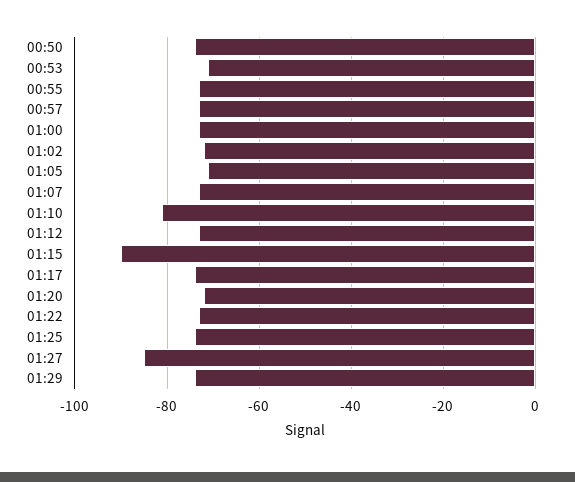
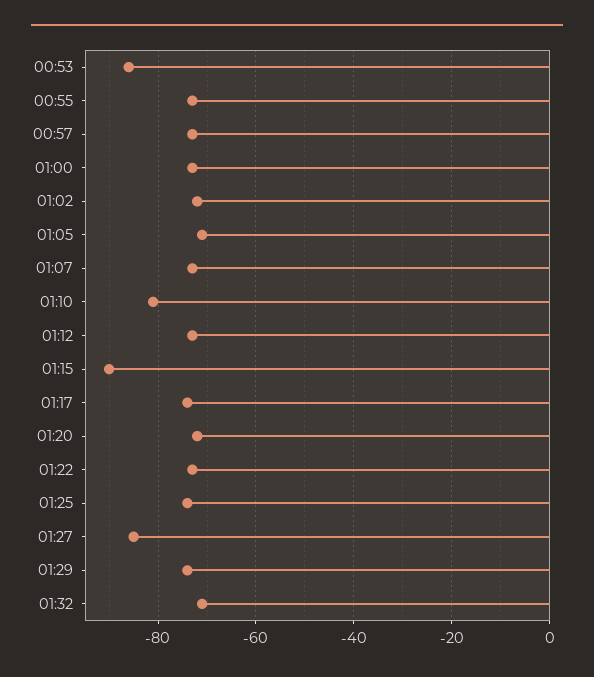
00:50: -75 -> none
00:53: -70 -> -85
01:32: none -> -70

